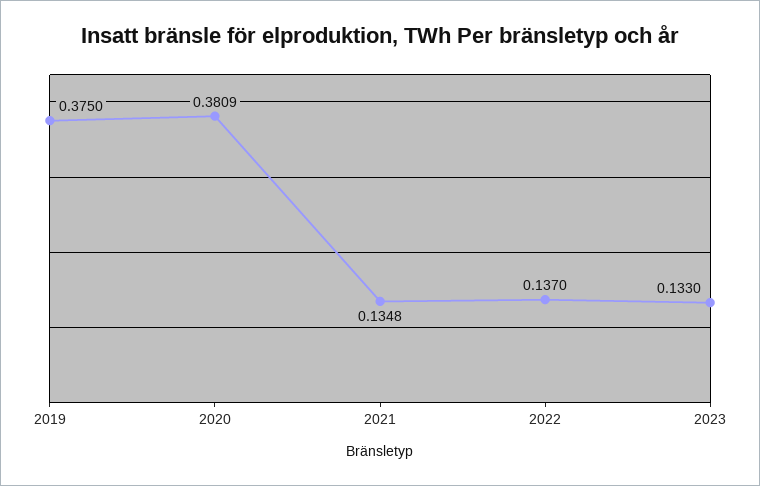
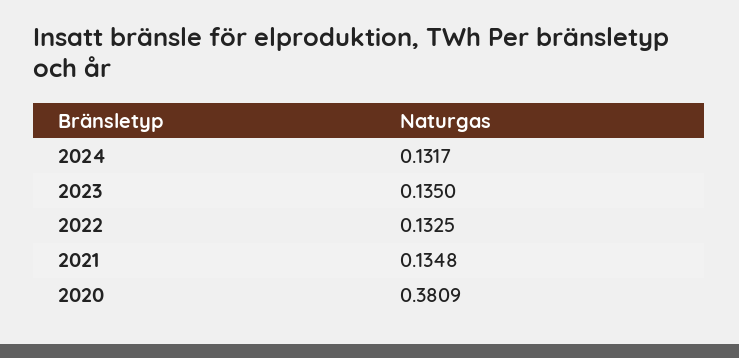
2019: 0.375 -> none
2022: 0.137 -> 0.1325
2023: 0.133 -> 0.135
2024: none -> 0.1317

